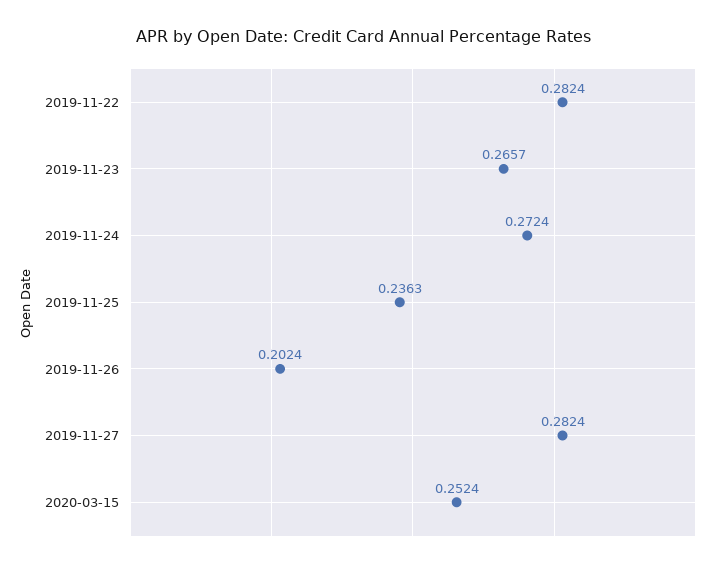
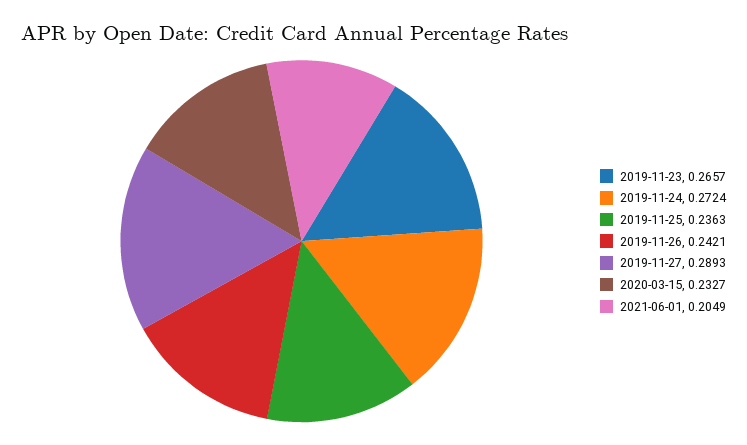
2019-11-22: 0.2824 -> none
2019-11-26: 0.2024 -> 0.2421
2019-11-27: 0.2824 -> 0.2893
2020-03-15: 0.2524 -> 0.2327
2021-06-01: none -> 0.2049

